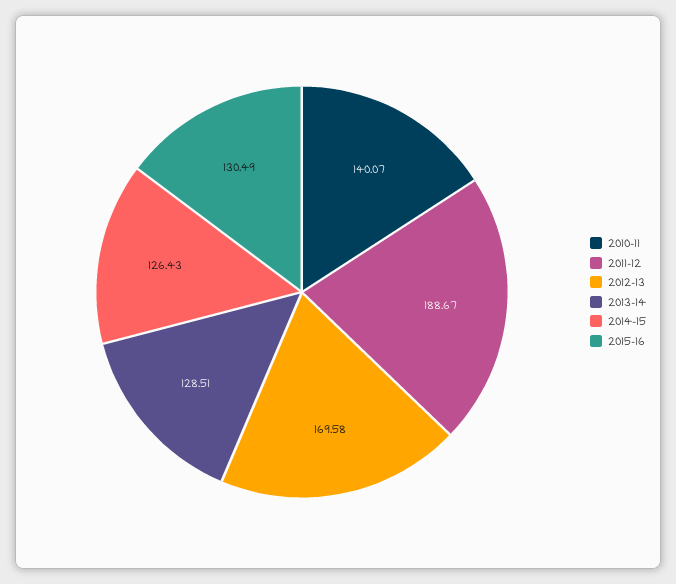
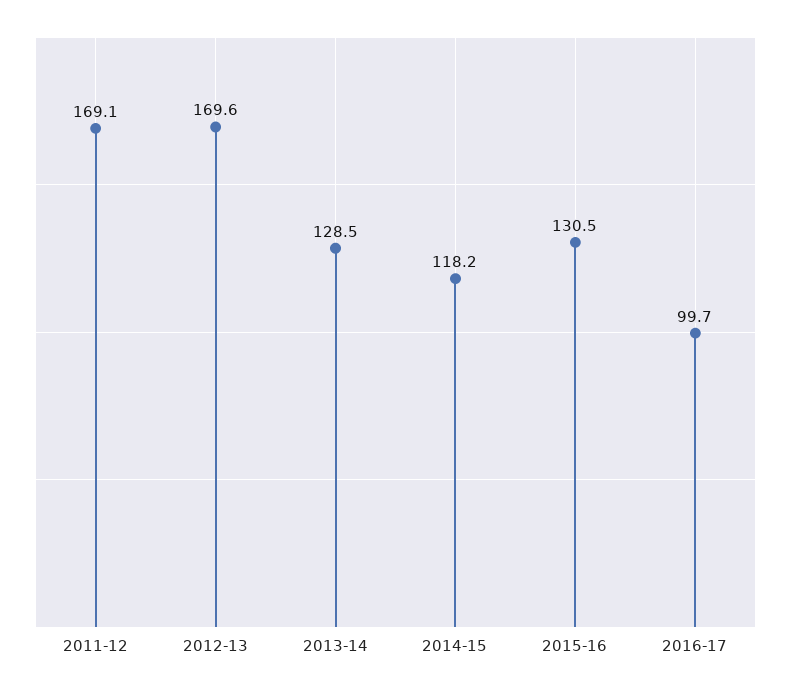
2010-11: 140.07 -> none
2011-12: 188.67 -> 169.1
2014-15: 126.43 -> 118.2
2016-17: none -> 99.7

